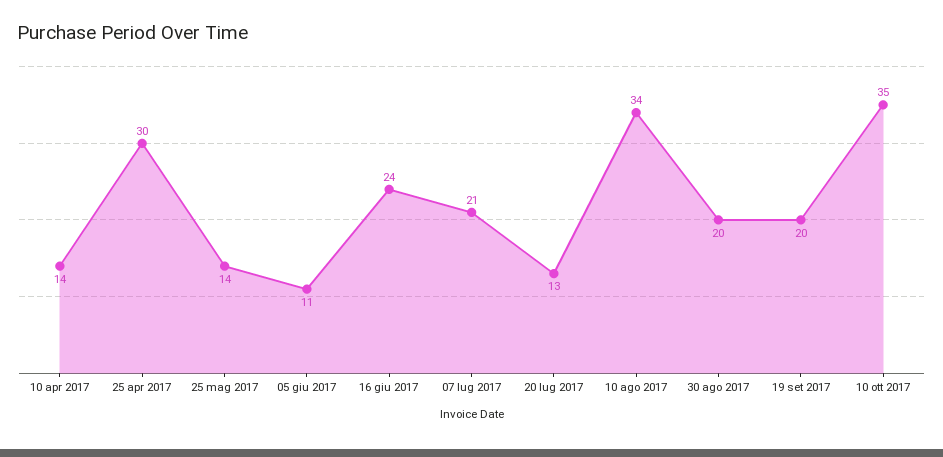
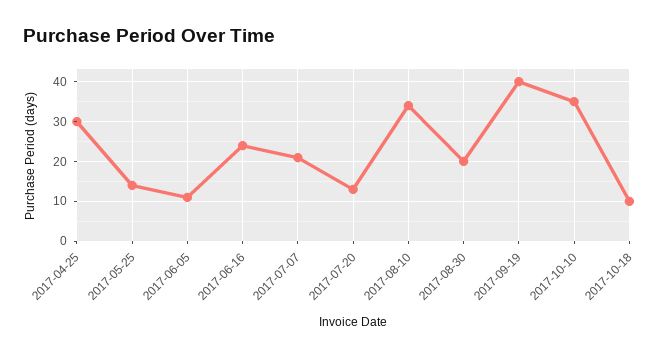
10 apr 2017: 14 -> none
19 set 2017: 20 -> 40
2017-10-18: none -> 10

